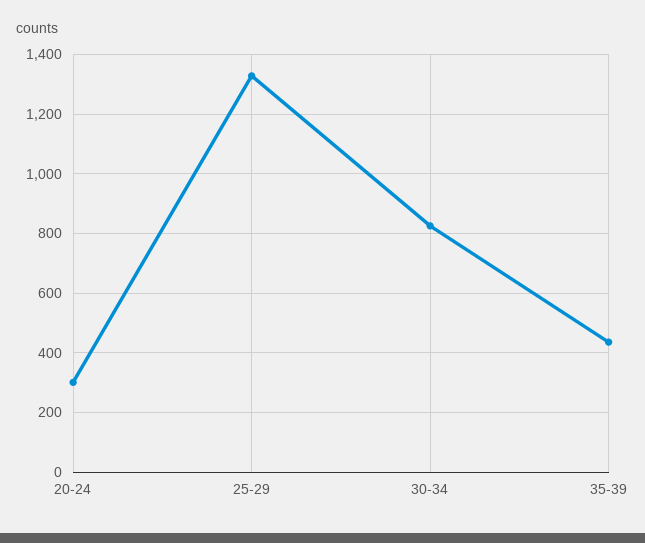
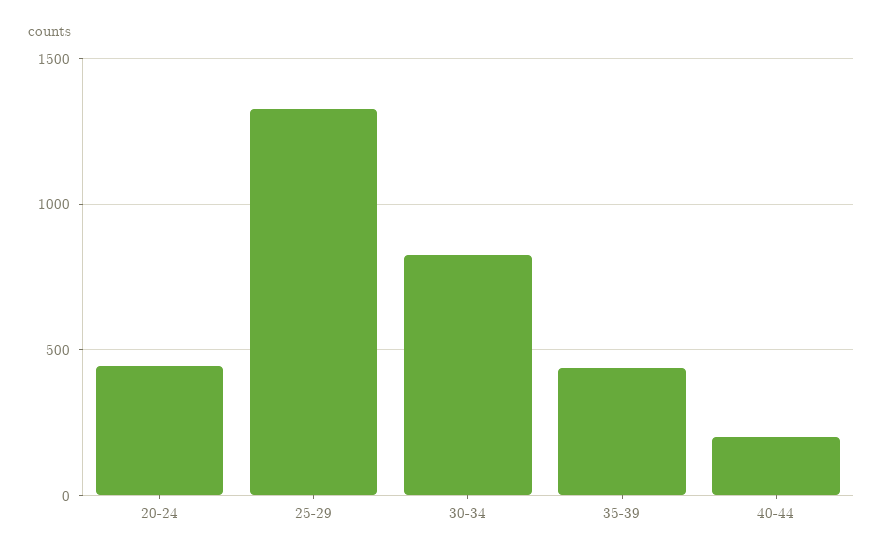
20-24: 300 -> 450
40-44: none -> 200

